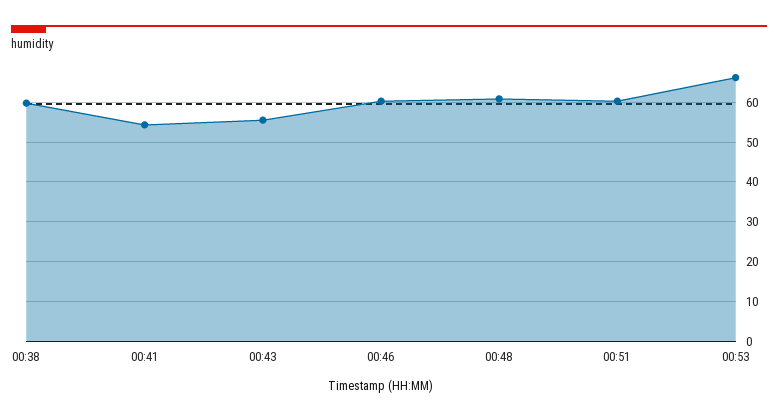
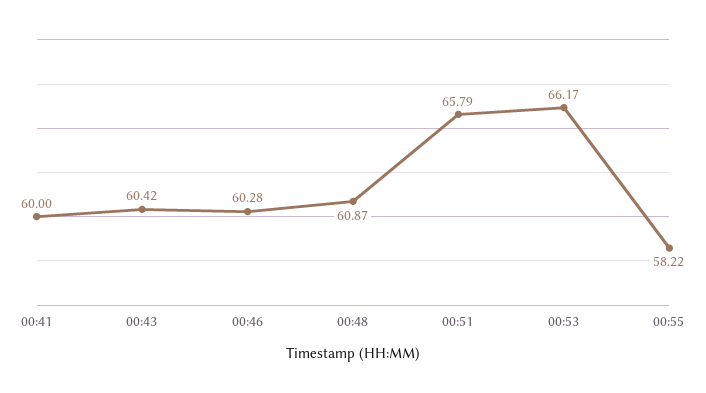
00:38: 60 -> none
00:41: 54 -> 60
00:43: 56 -> 60.42
00:51: 60 -> 65.79
00:55: none -> 58.22

